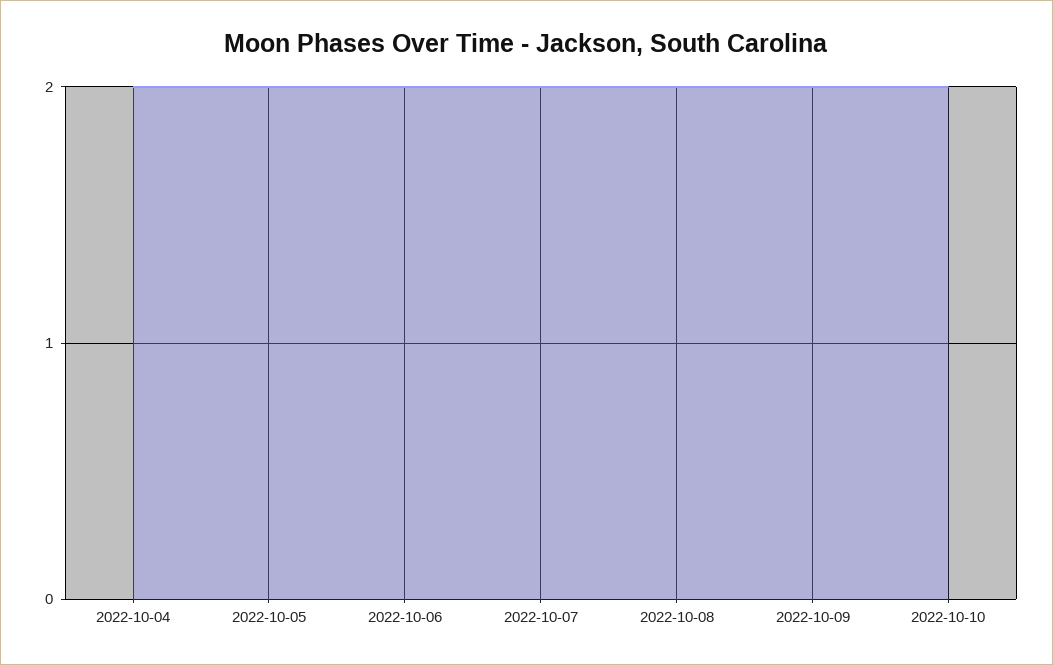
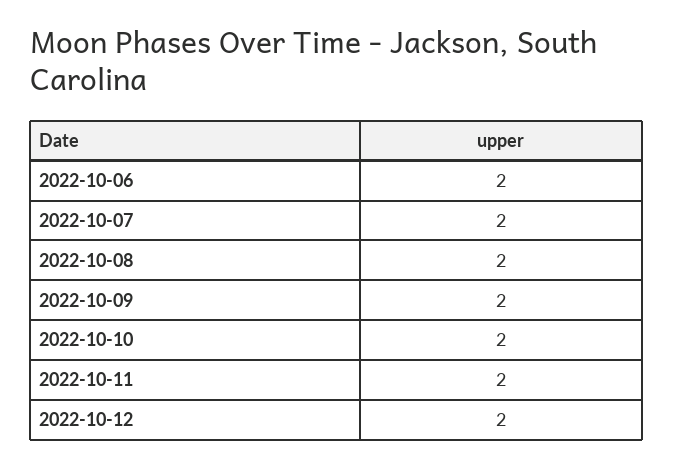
2022-10-04: 2 -> none
2022-10-05: 2 -> none
2022-10-11: none -> 2
2022-10-12: none -> 2

